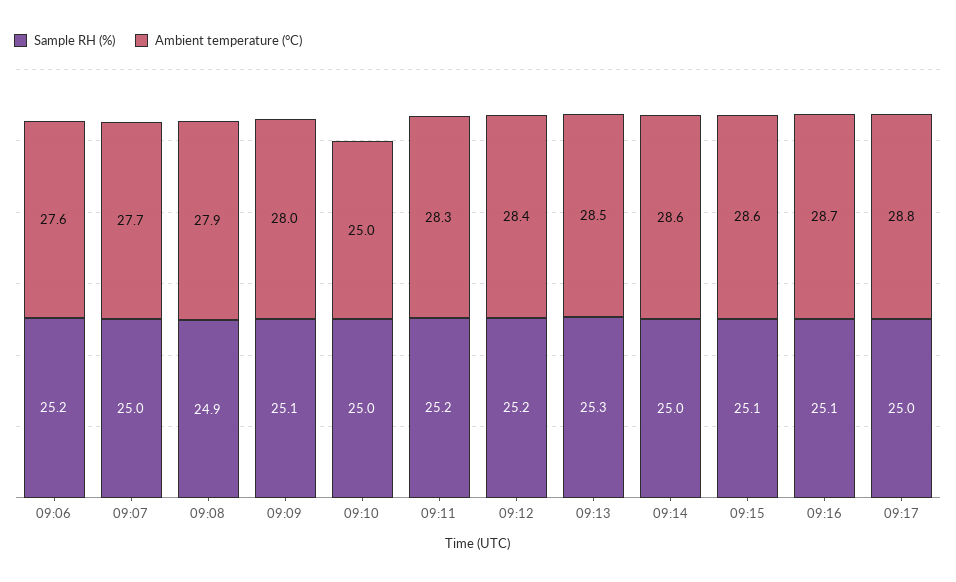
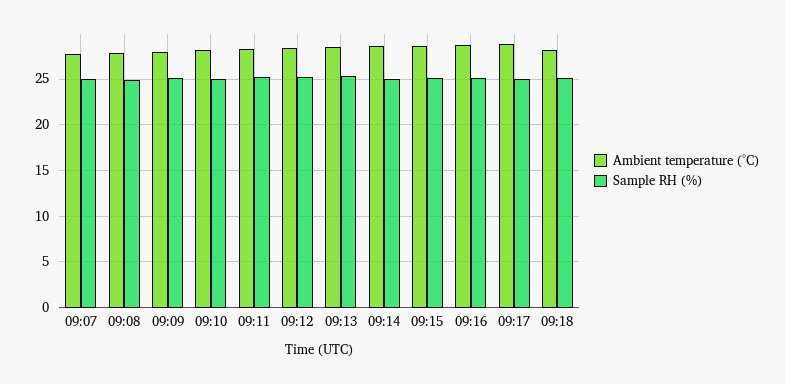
Sample RH (%), 09:06: 25.2 -> none
Ambient temperature (°C), 09:06: 27.6 -> none
Ambient temperature (°C), 09:10: 25 -> 28
Ambient temperature (°C), 09:18: none -> 28
Sample RH (%), 09:18: none -> 25

